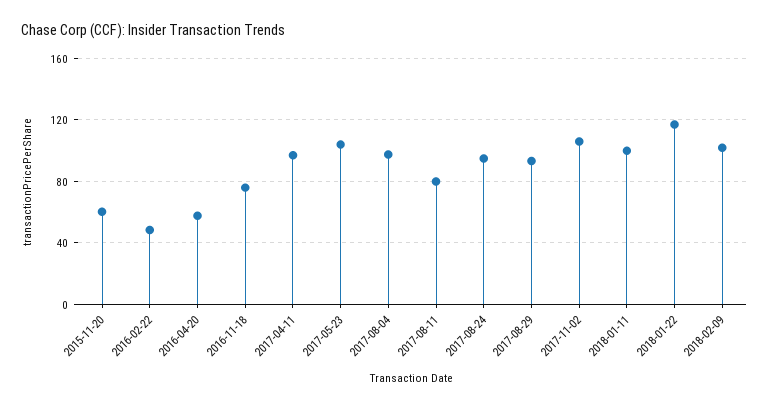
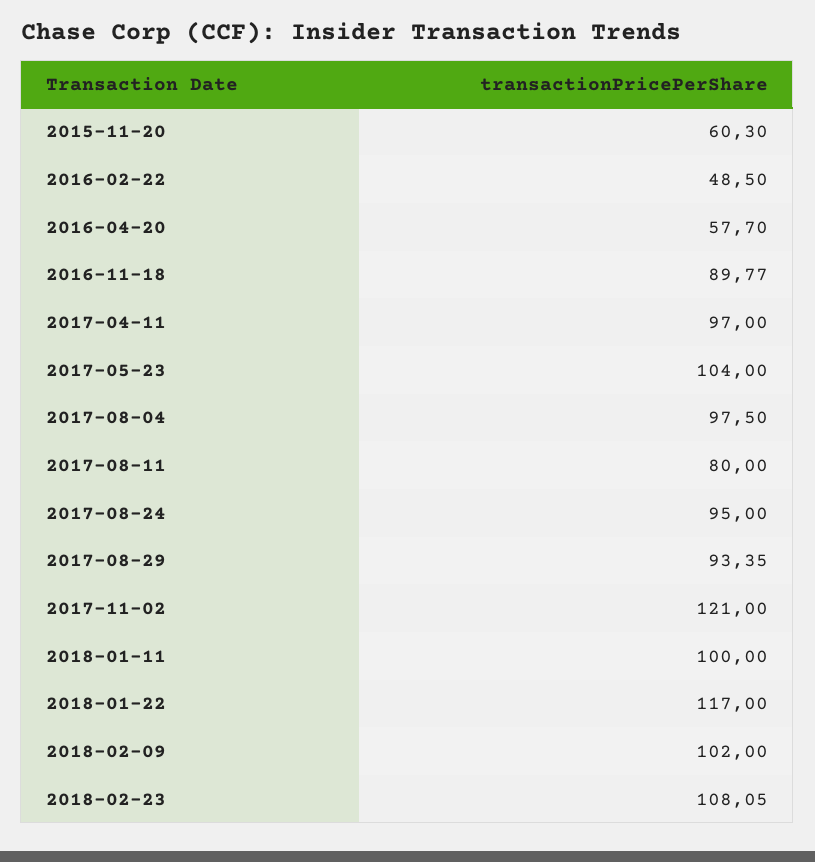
2016-11-18: 75 -> 89.77
2017-11-02: 105 -> 121
2018-02-23: none -> 108.05

